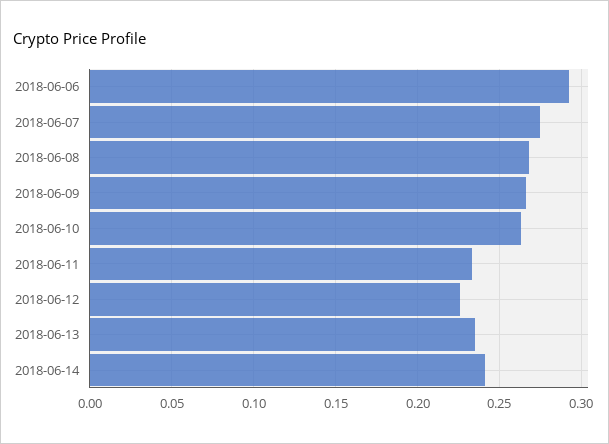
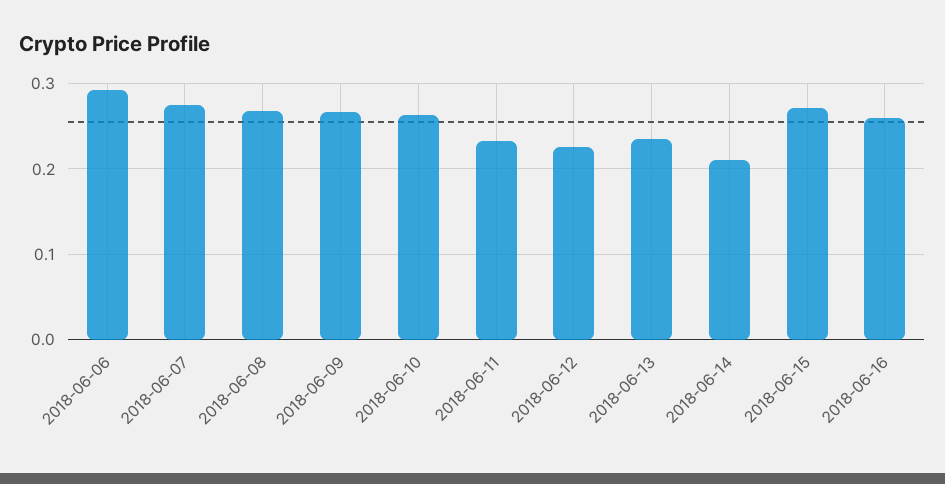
2018-06-14: 0.24 -> 0.21
2018-06-15: none -> 0.27
2018-06-16: none -> 0.26

